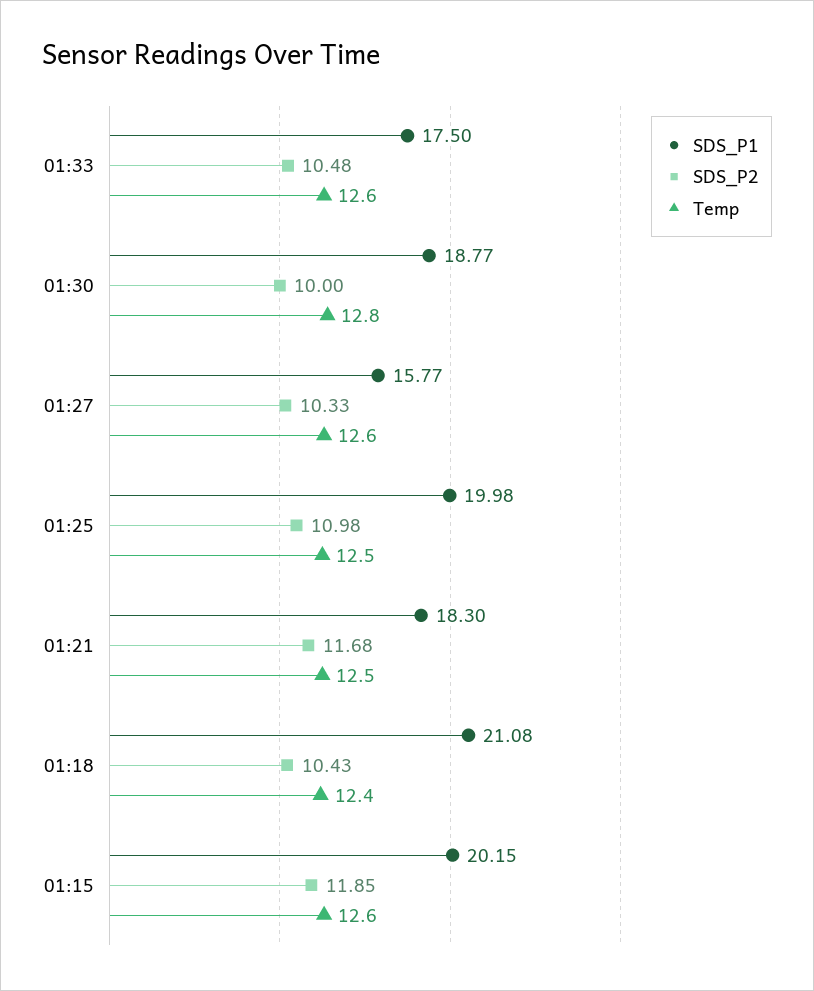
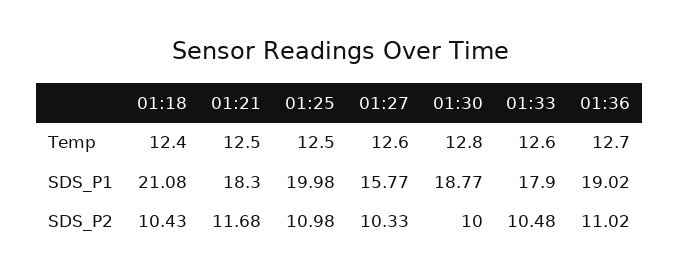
SDS_P1, 01:33: 17.5 -> 17.9
SDS_P1, 01:15: 20.15 -> none
SDS_P2, 01:15: 11.85 -> none
Temp, 01:15: 12.6 -> none
Temp, 01:36: none -> 12.7
SDS_P1, 01:36: none -> 19.02
SDS_P2, 01:36: none -> 11.02

